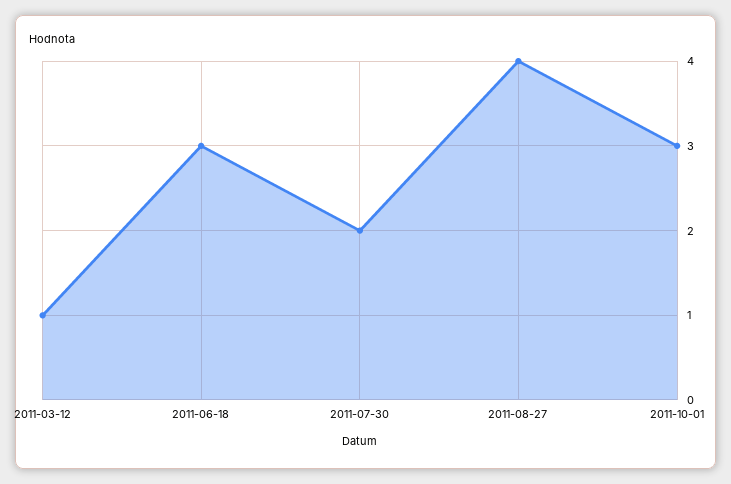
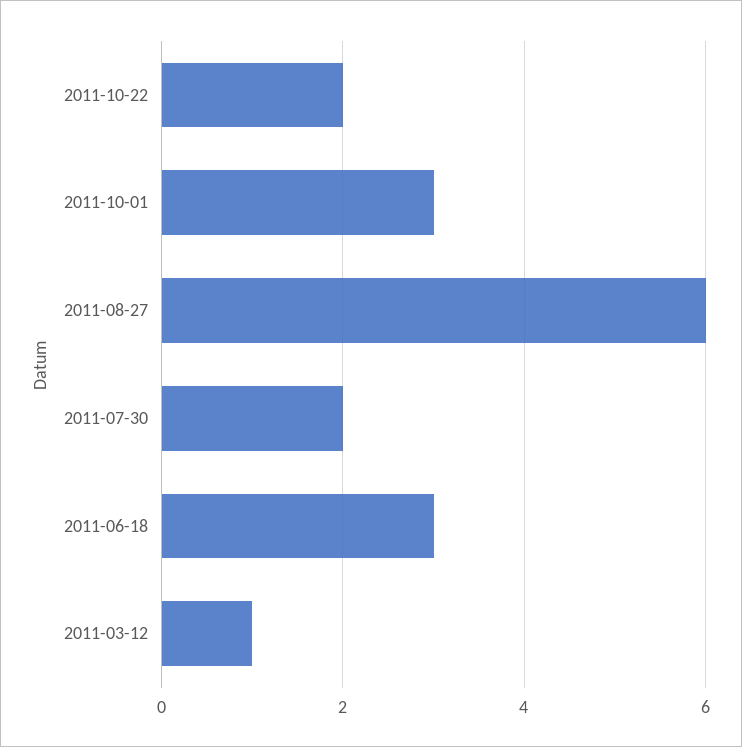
2011-08-27: 4 -> 6
2011-10-22: none -> 2

